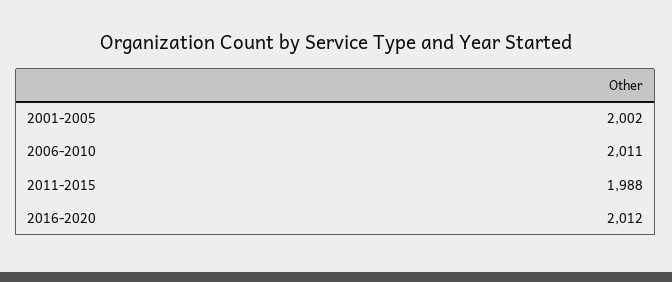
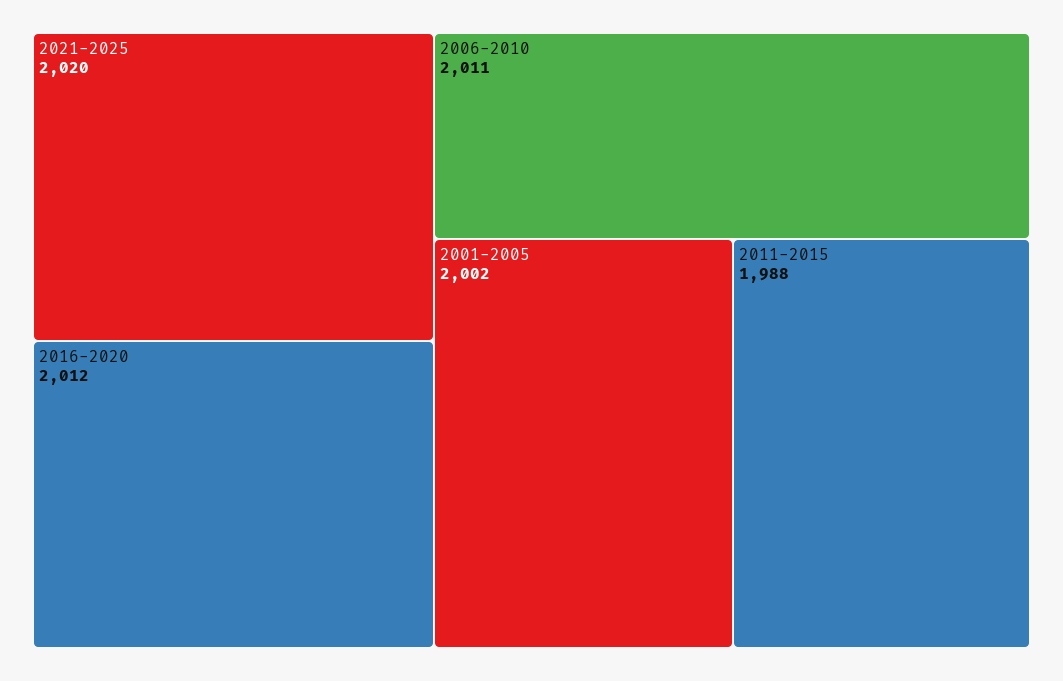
2021-2025: none -> 2020

